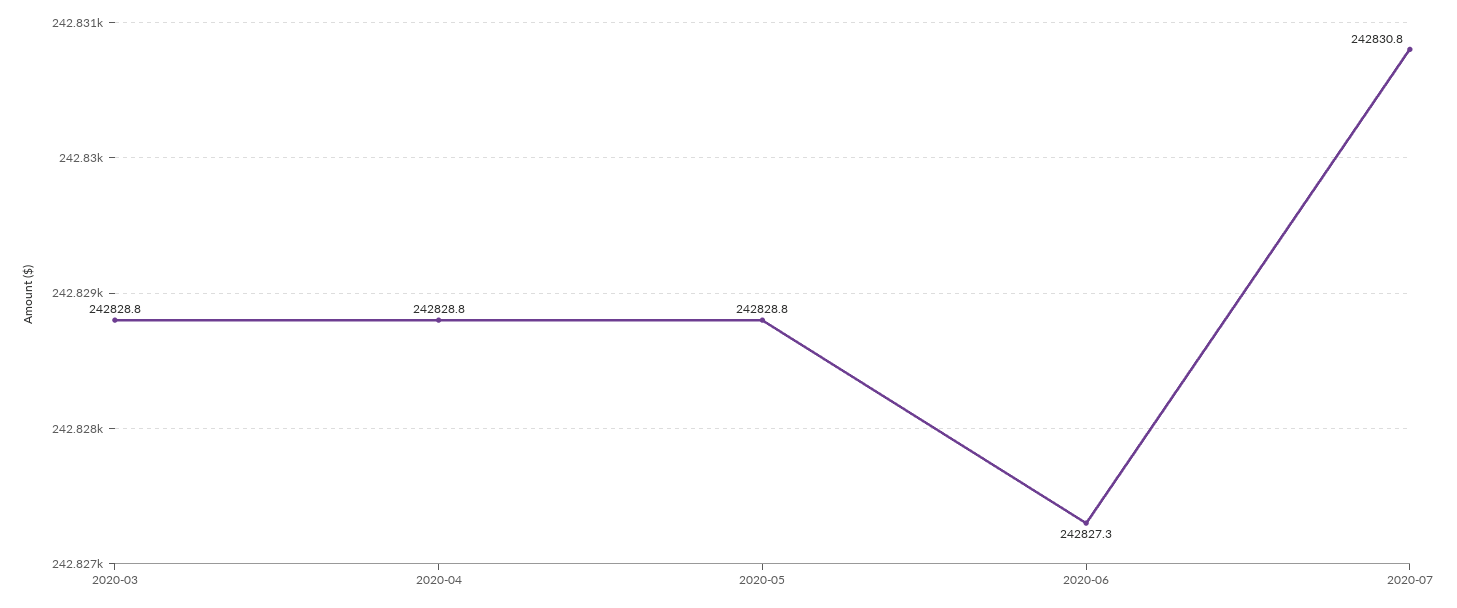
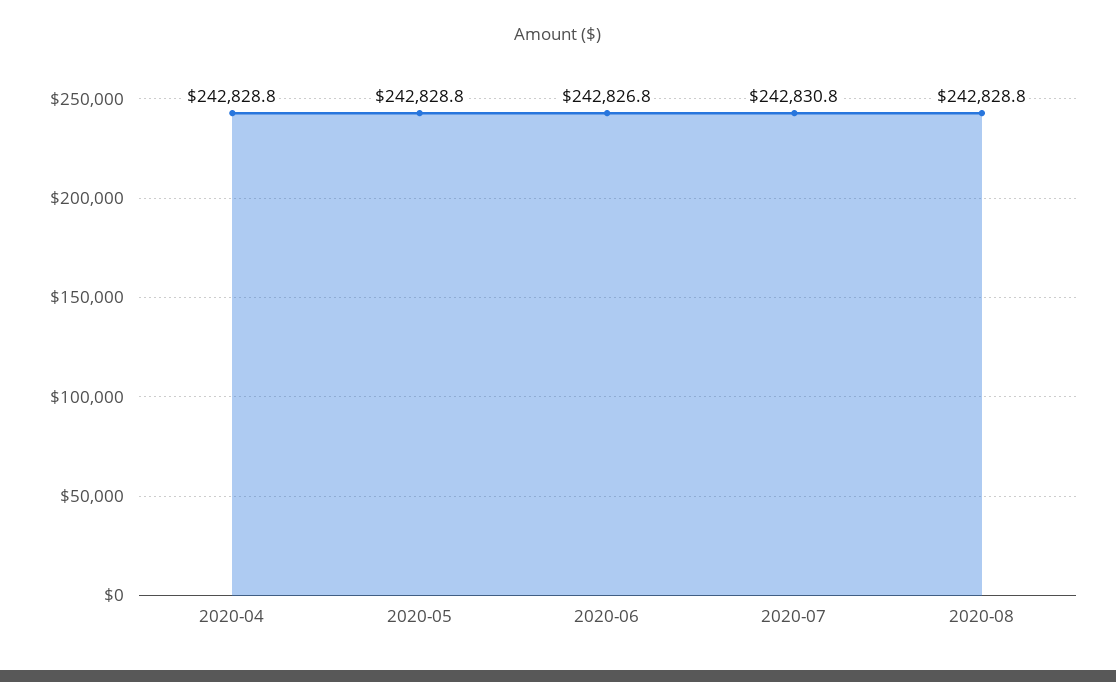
2020-03: 242828.8 -> none
2020-06: 242827.3 -> 242826.8
2020-08: none -> 242828.8

